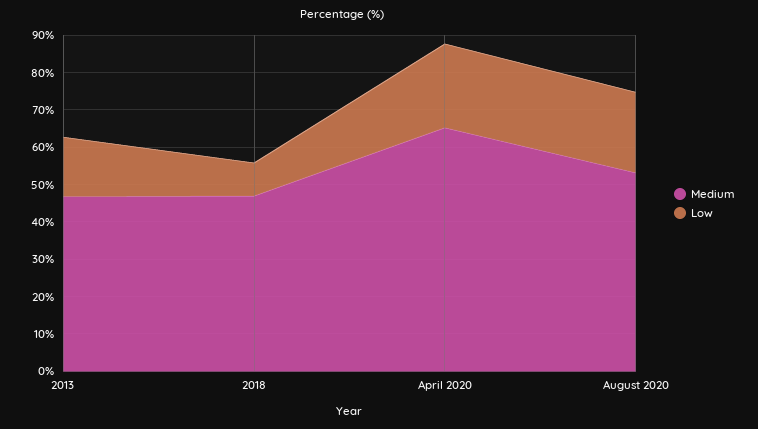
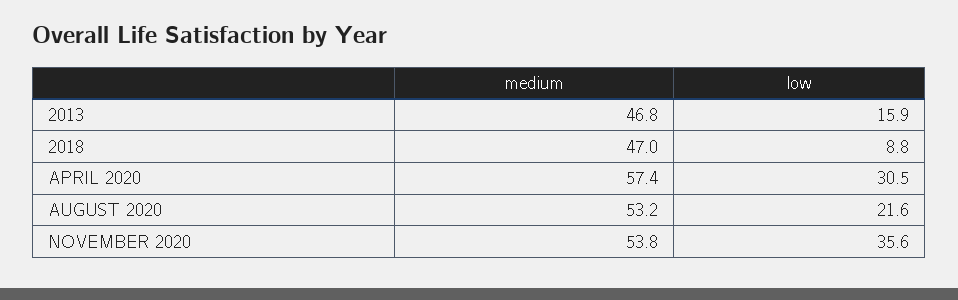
Medium, April 2020: 65 -> 57.4
Low, April 2020: 22.5 -> 30.5
Medium, NOVEMBER 2020: none -> 53.8
Low, NOVEMBER 2020: none -> 35.6

